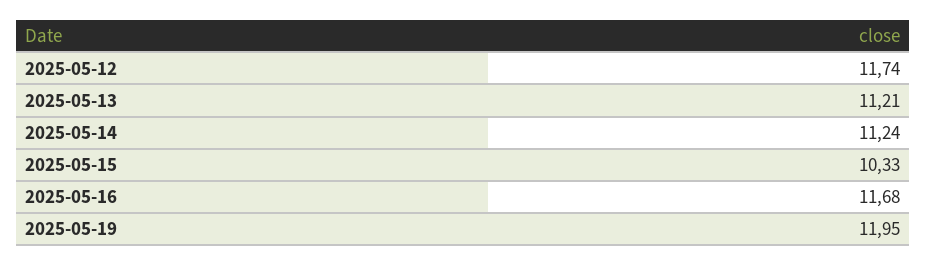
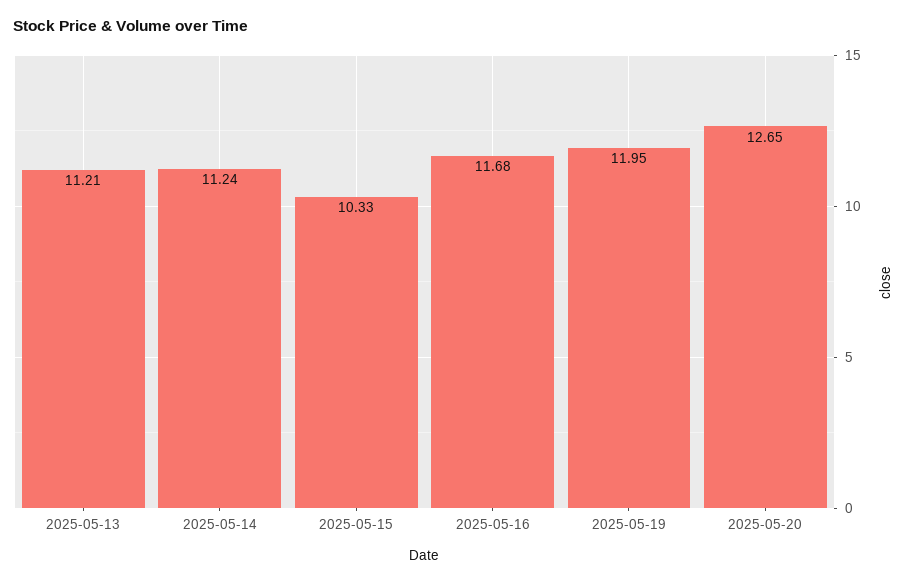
2025-05-12: 11.74 -> none
2025-05-20: none -> 12.65

